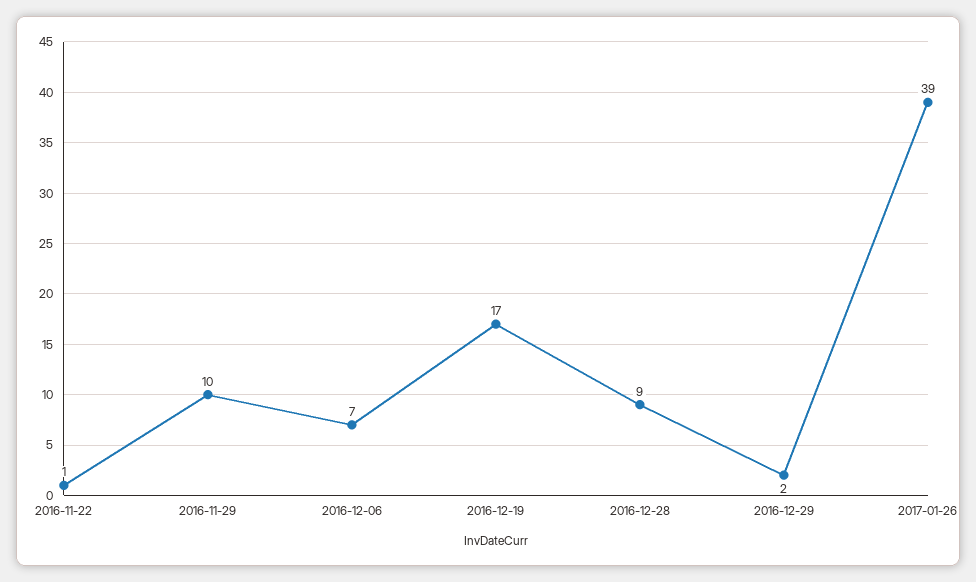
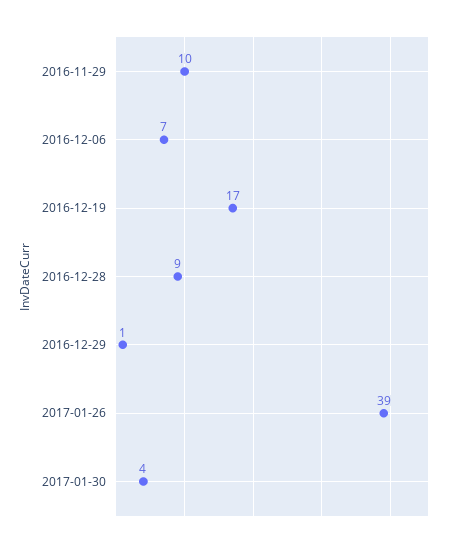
2016-11-22: 1 -> none
2016-12-29: 2 -> 1
2017-01-30: none -> 4

